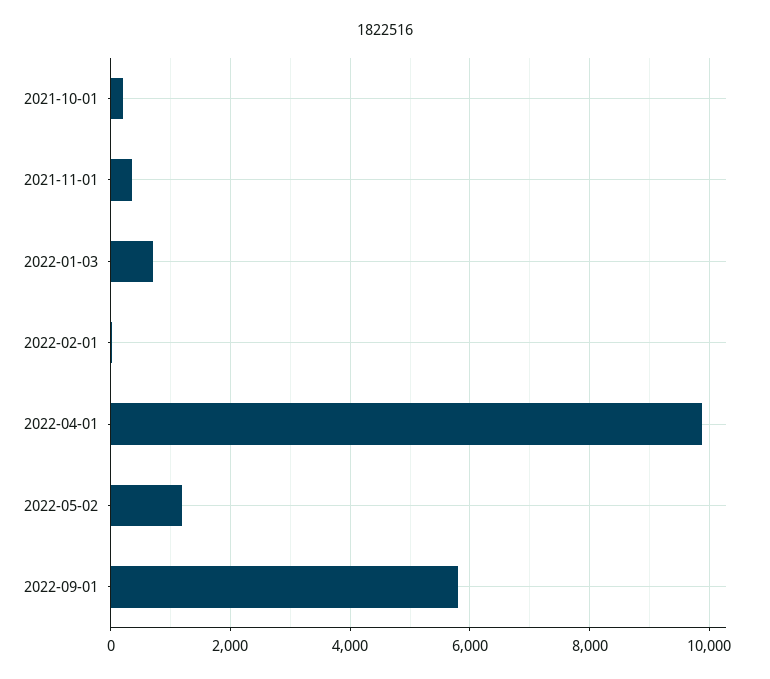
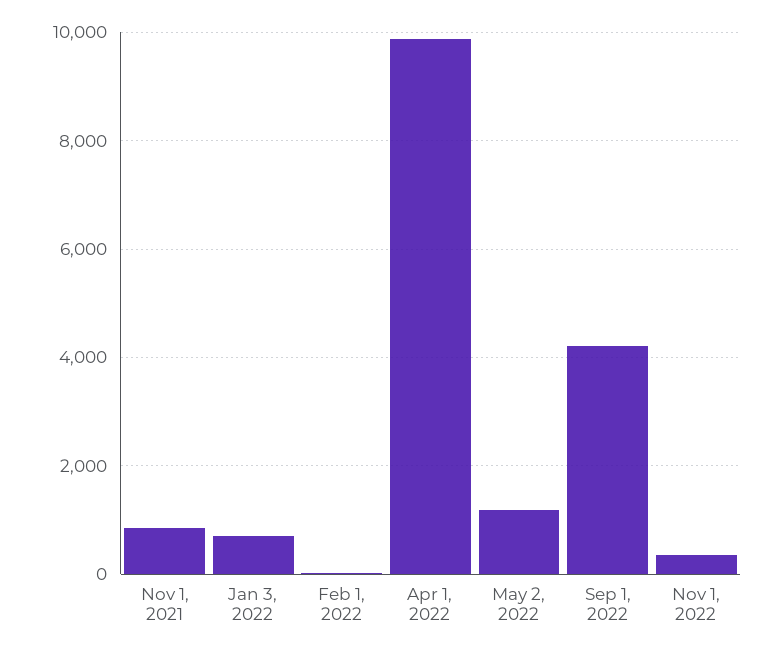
2021-10-01: 200 -> none
2021-11-01: 400 -> 800
2022-09-01: 5800 -> 4200
Nov 1, 2022: none -> 400

